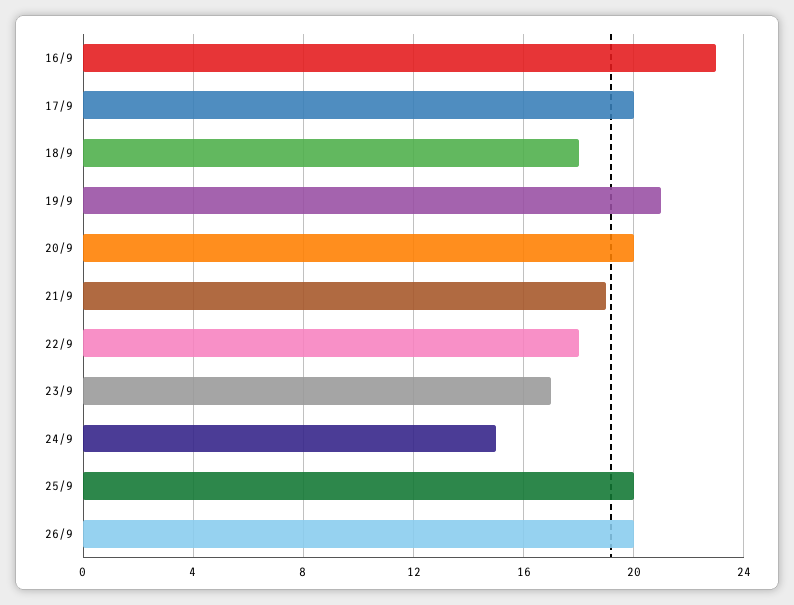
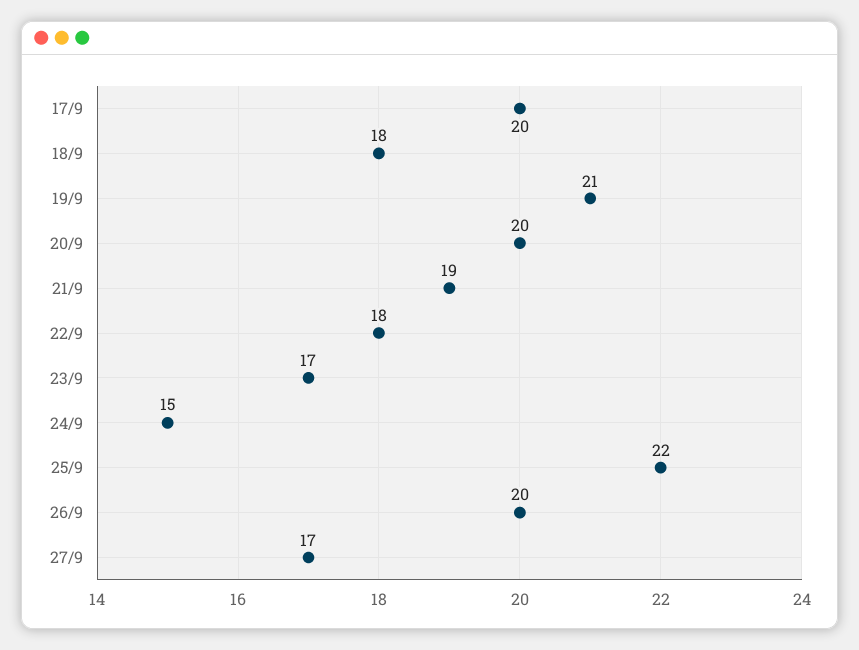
16/9: 23 -> none
25/9: 20 -> 22
27/9: none -> 17

